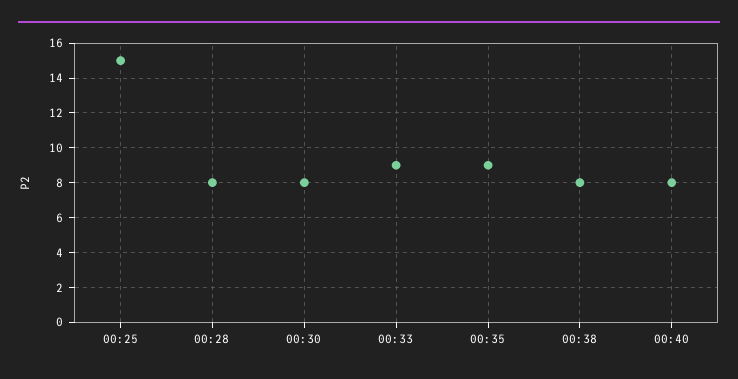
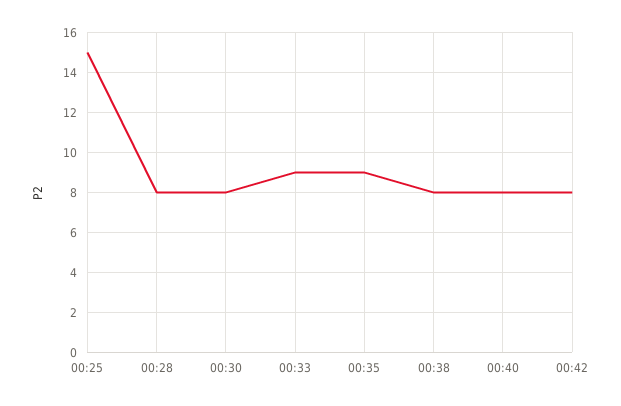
00:42: none -> 8

